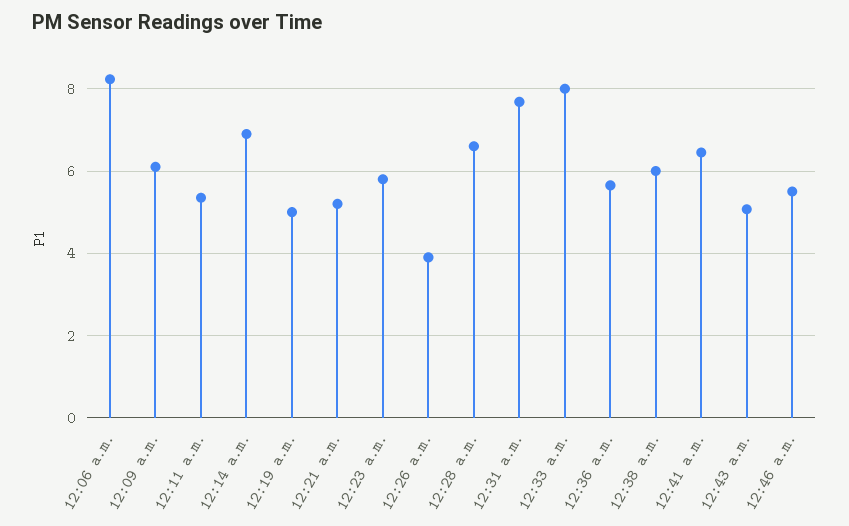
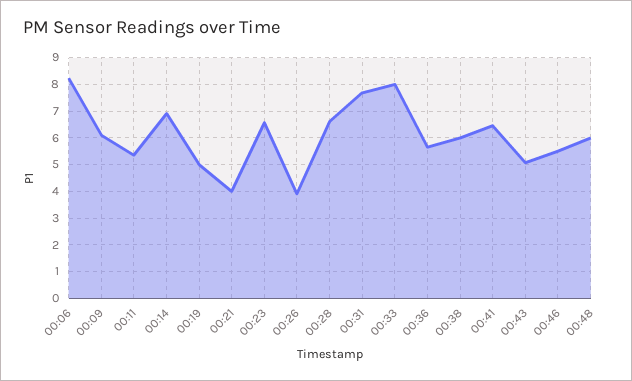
12:21 a.m.: 5.2 -> 4
12:23 a.m.: 5.8 -> 6.5
00:48: none -> 6

